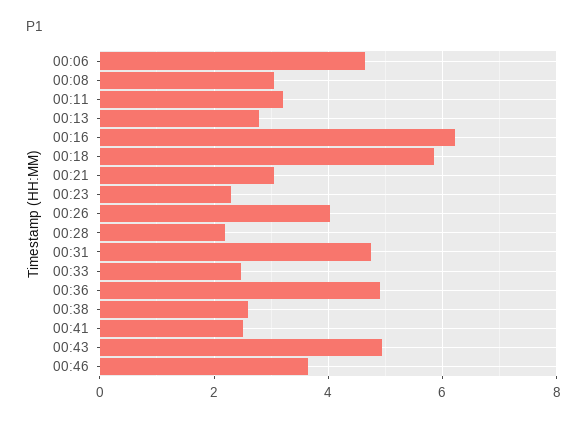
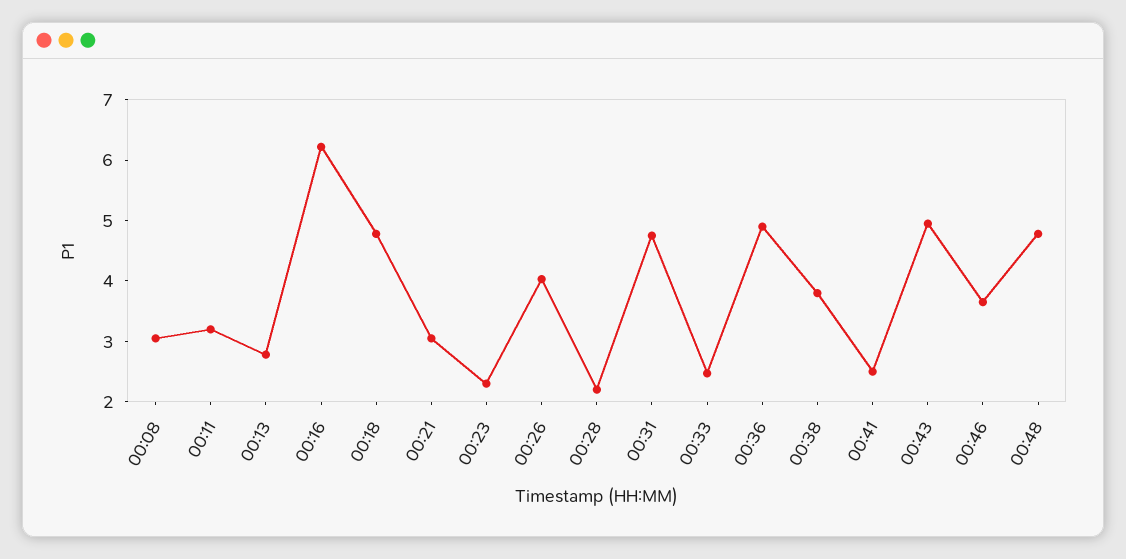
00:06: 4.6 -> none
00:18: 5.8 -> 4.8
00:38: 2.6 -> 3.8
00:48: none -> 4.8

